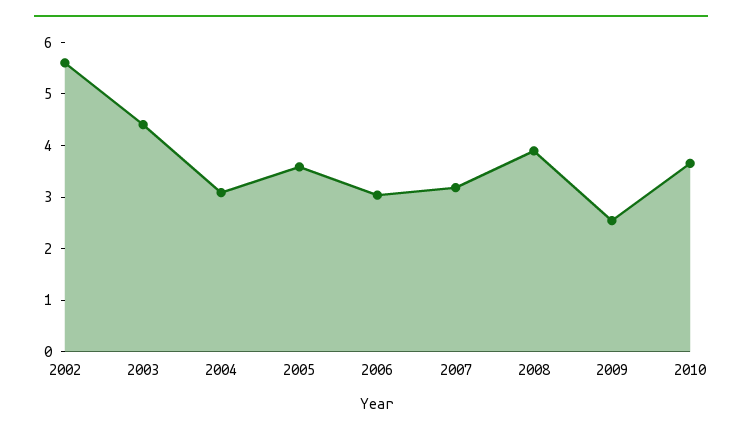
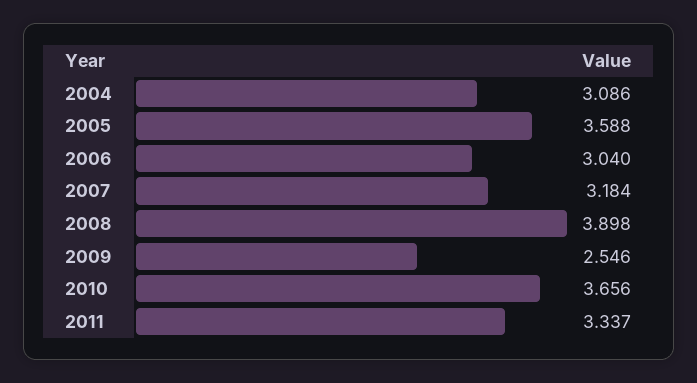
2002: 5.6 -> none
2003: 4.4 -> none
2011: none -> 3.337

